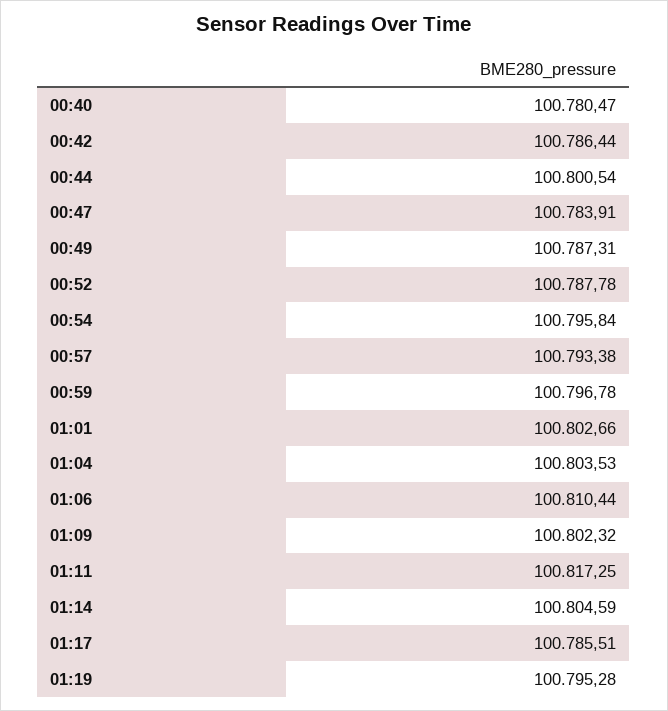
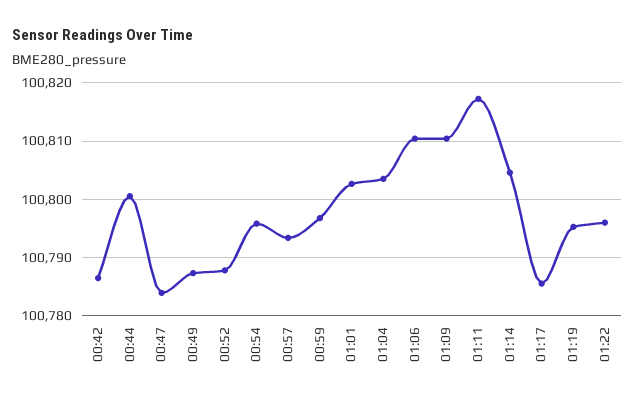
00:40: 100780.47 -> none
01:09: 100802.32 -> 100810
01:22: none -> 100796

